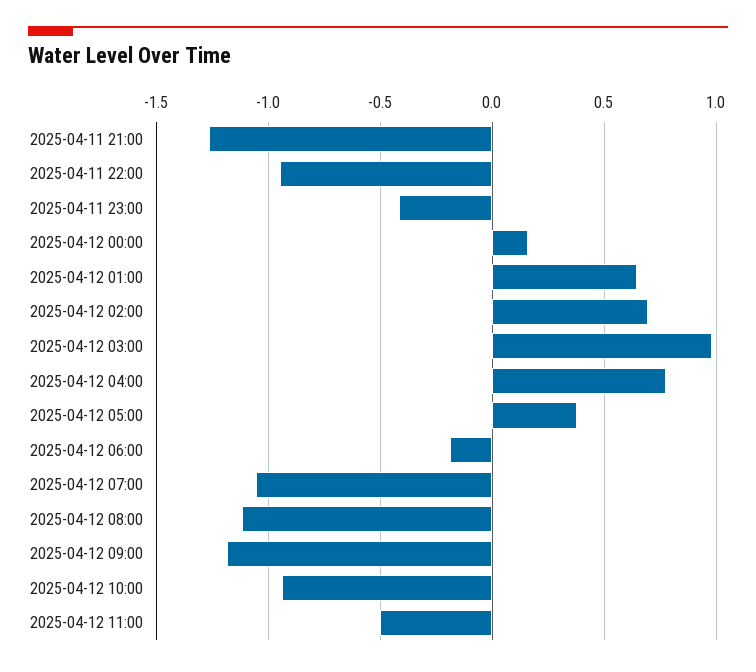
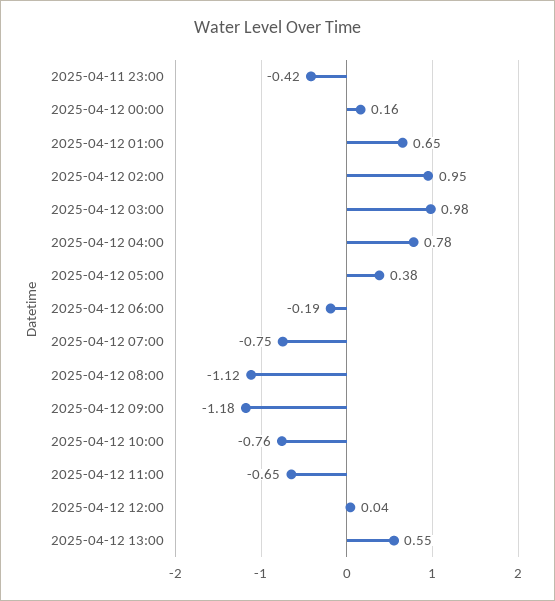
2025-04-11 21:00: -1.25 -> none
2025-04-11 22:00: -0.95 -> none
2025-04-12 02:00: 0.7 -> 0.95
2025-04-12 07:00: -1.05 -> -0.75
2025-04-12 10:00: -0.95 -> -0.76
2025-04-12 11:00: -0.5 -> -0.65
2025-04-12 12:00: none -> 0.04
2025-04-12 13:00: none -> 0.55

